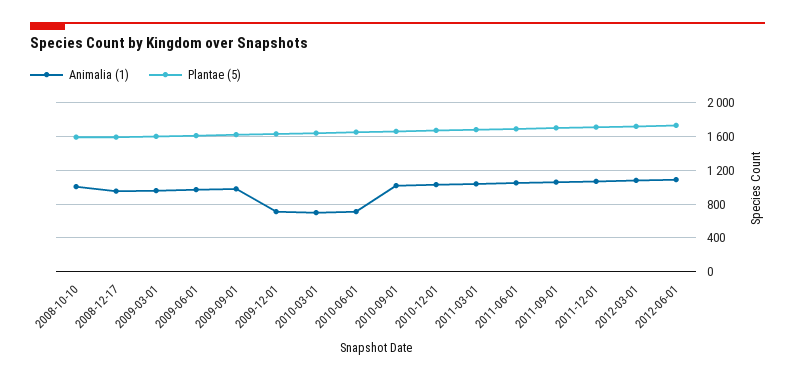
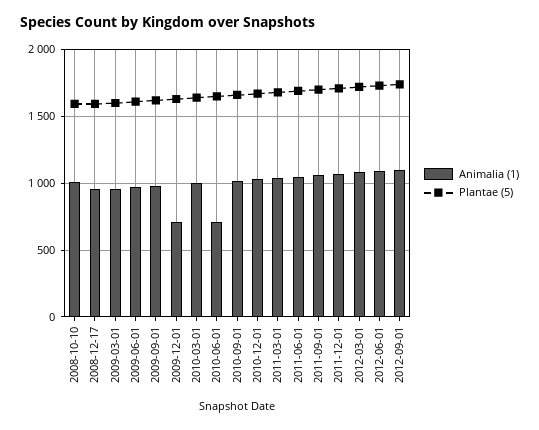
Animalia (1), 2010-03-01: 700 -> 1000
Animalia (1), 2012-09-01: none -> 1100
Plantae (5), 2012-09-01: none -> 1750

